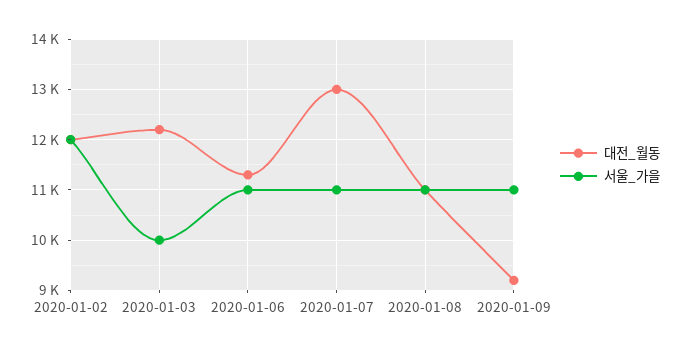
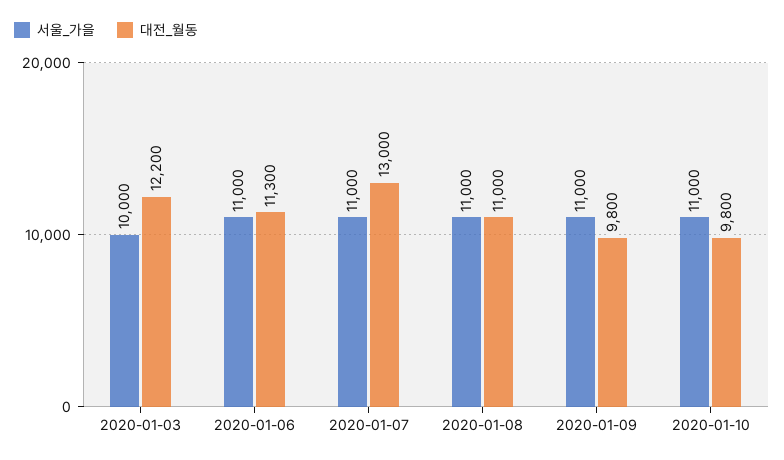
대전_월동, 2020-01-02: 12000 -> none
서울_가을, 2020-01-02: 12000 -> none
대전_월동, 2020-01-09: 9200 -> 9800
서울_가을, 2020-01-10: none -> 11000
대전_월동, 2020-01-10: none -> 9800

